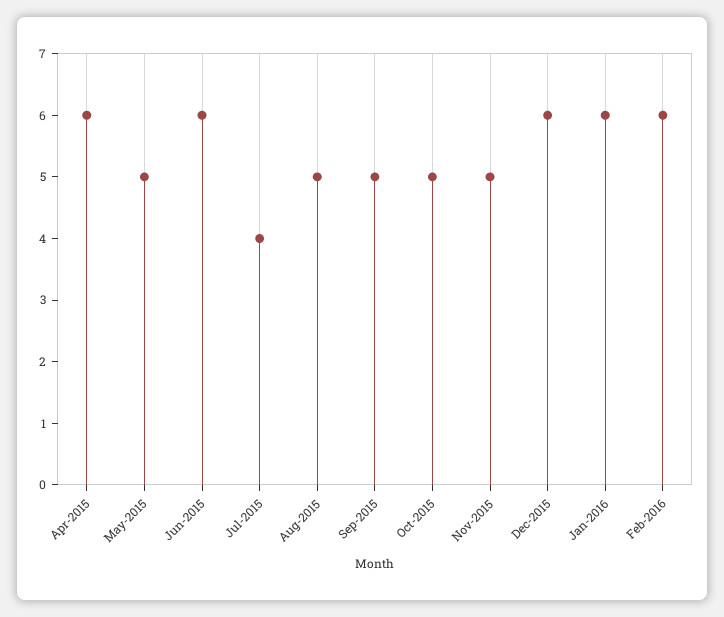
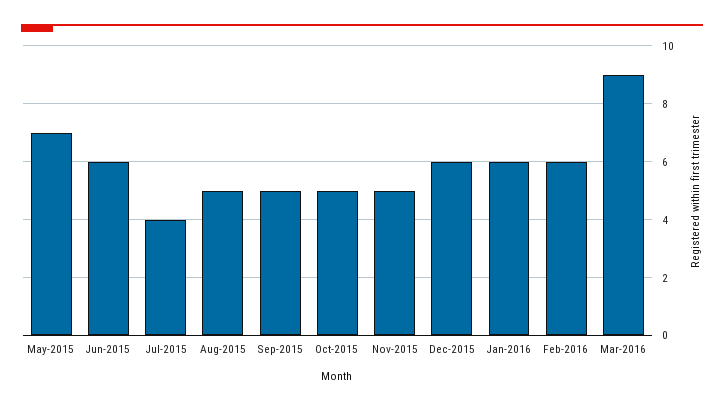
Apr-2015: 6 -> none
May-2015: 5 -> 7
Mar-2016: none -> 9

